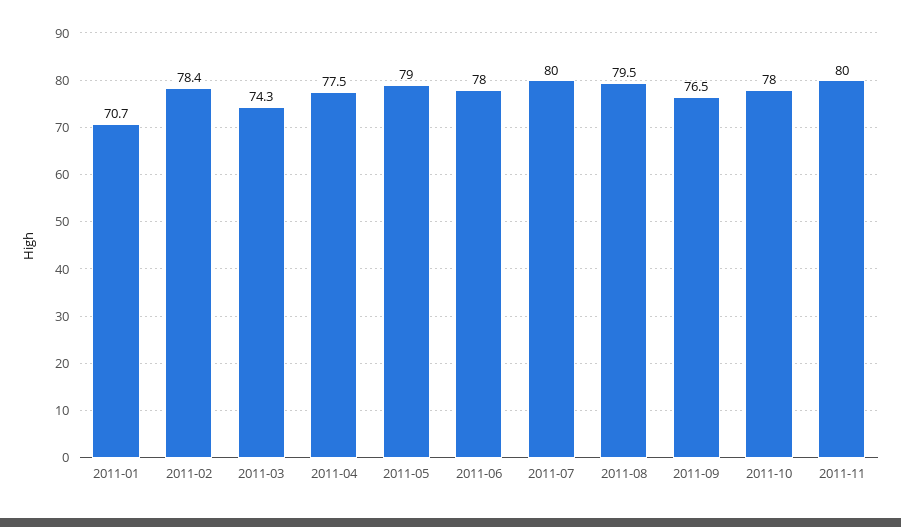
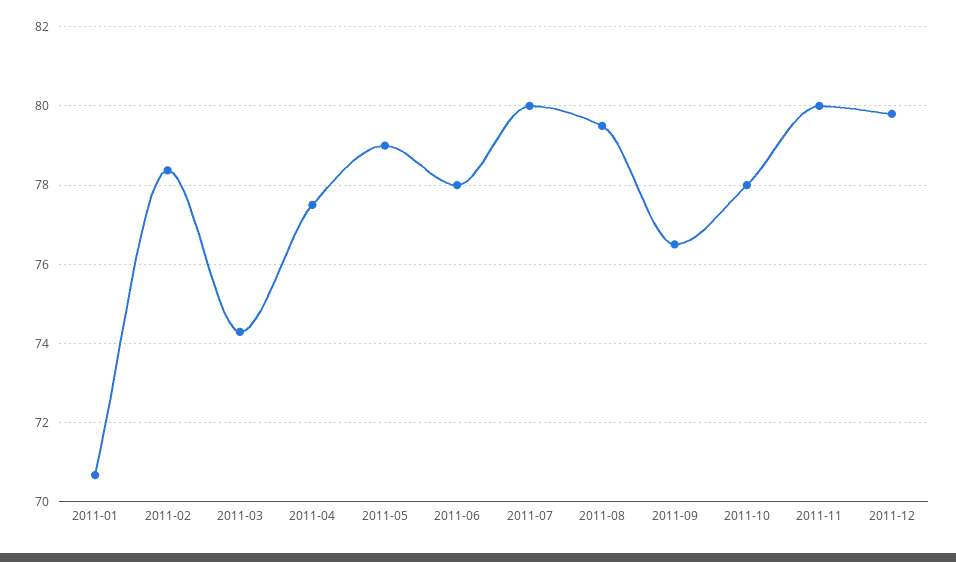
2011-12: none -> 79.8

